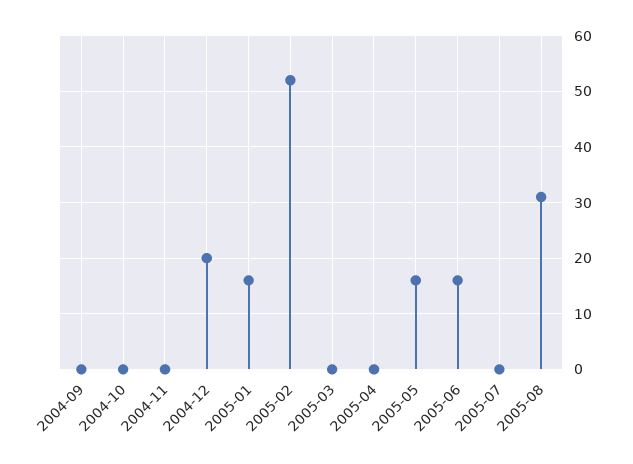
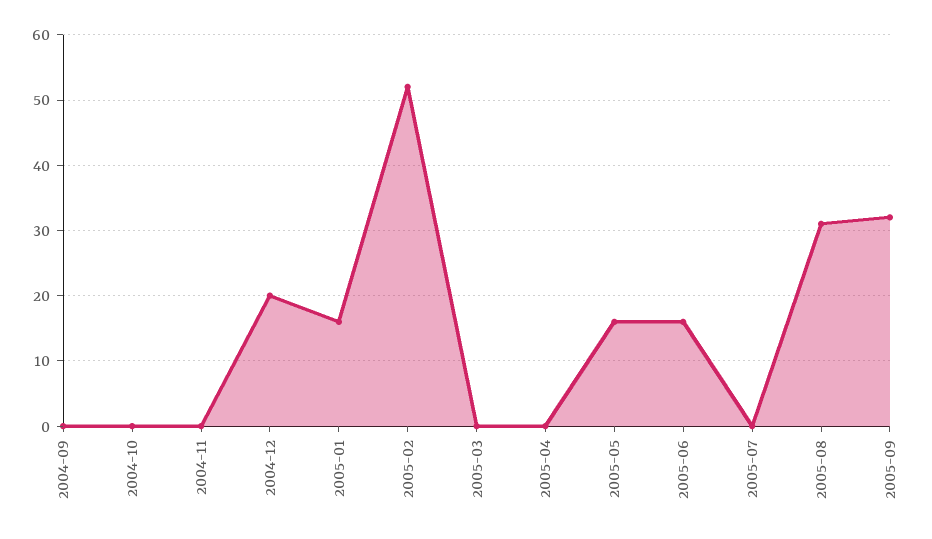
2005-09: none -> 32

